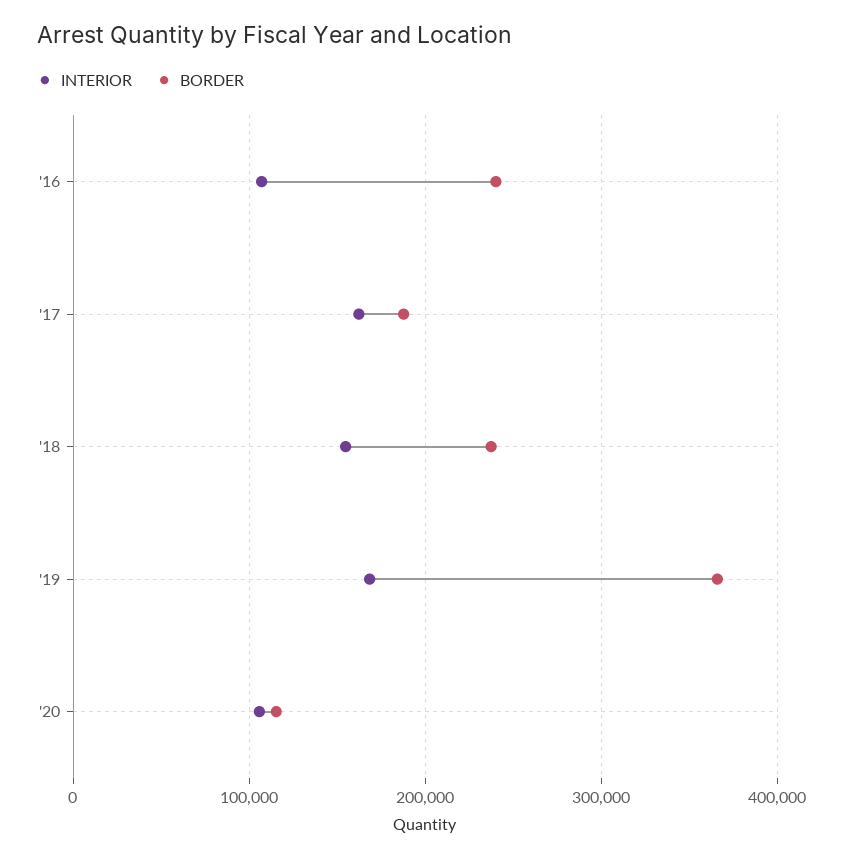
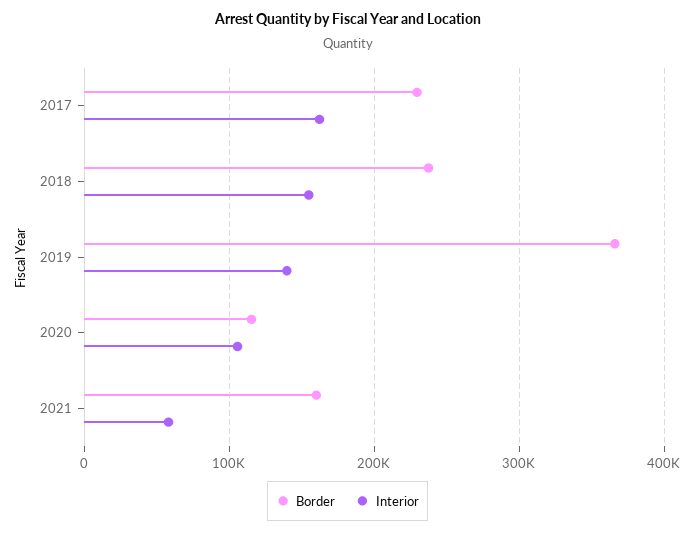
INTERIOR, '16: 110000 -> none
BORDER, '16: 240000 -> none
BORDER, '17: 190000 -> 230000
INTERIOR, '19: 170000 -> 140000
BORDER, 2021: none -> 160000
INTERIOR, 2021: none -> 60000

